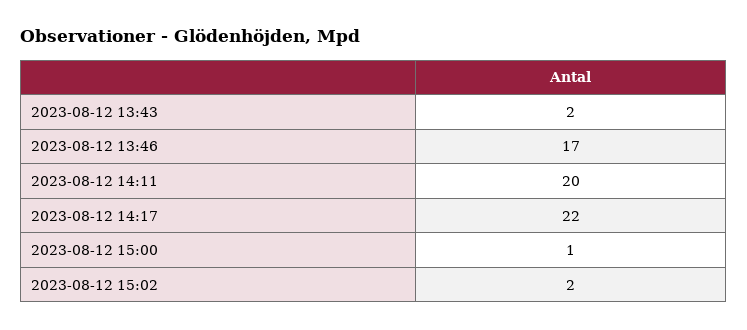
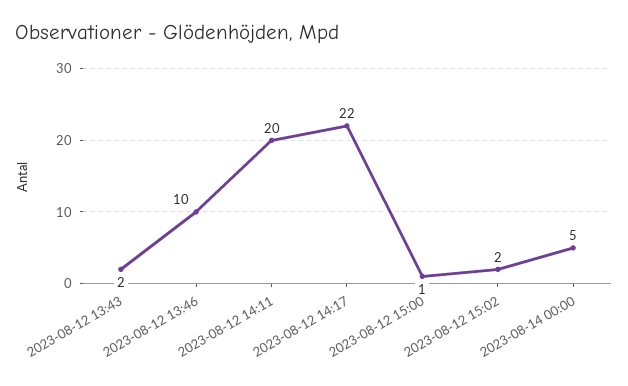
2023-08-12 13:46: 17 -> 10
2023-08-14 00:00: none -> 5

